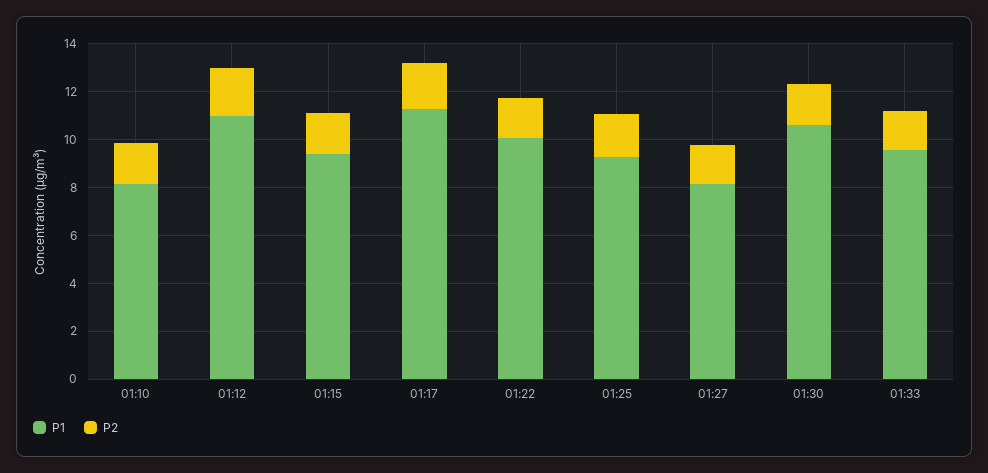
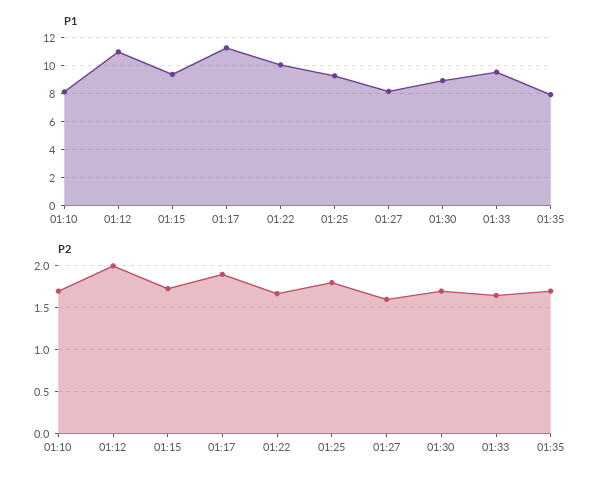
P1, 01:30: 10.5 -> 9
P1, 01:35: none -> 8
P2, 01:35: none -> 1.7

